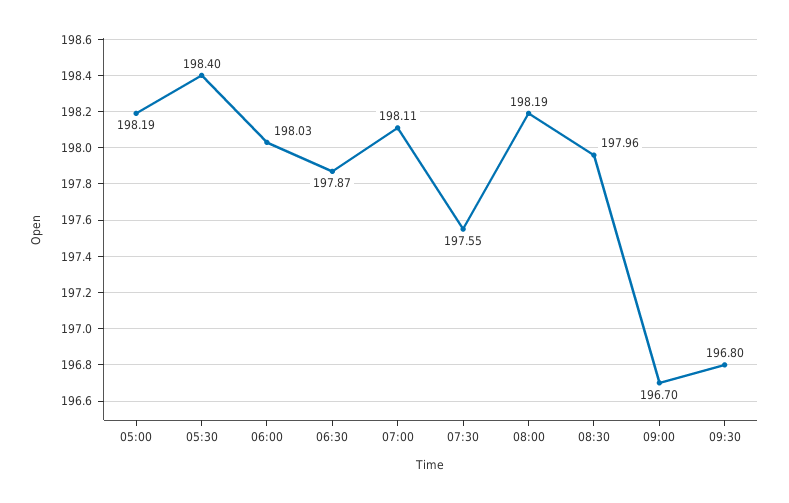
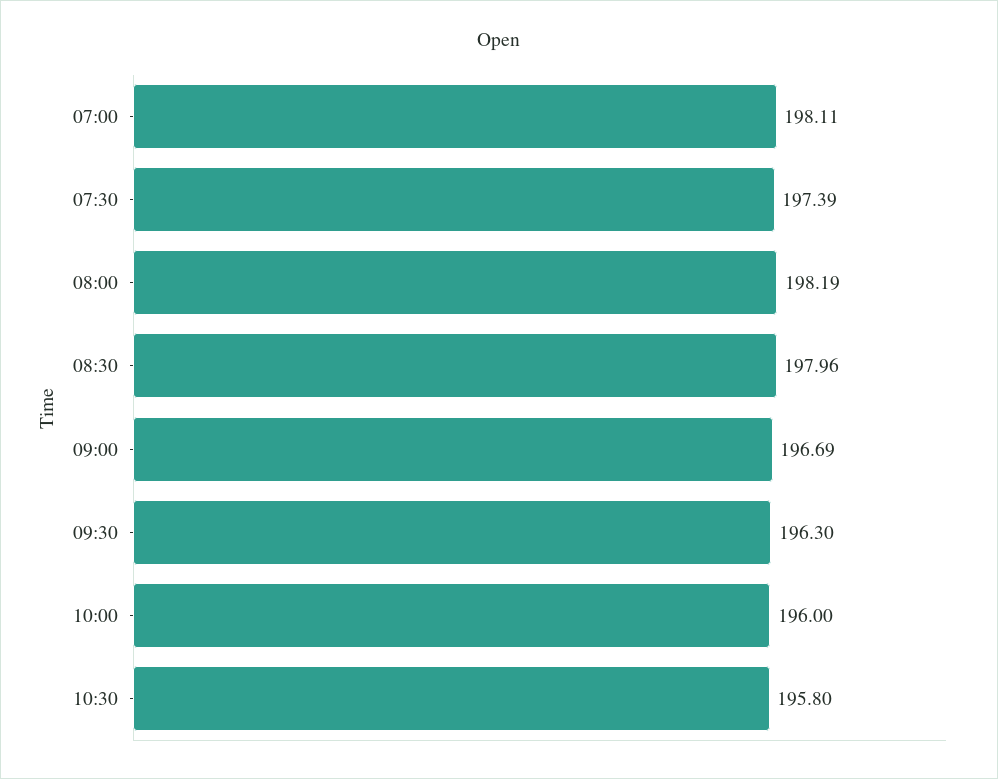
05:00: 198.19 -> none
05:30: 198.4 -> none
06:00: 198.03 -> none
06:30: 197.87 -> none
07:30: 197.55 -> 197.39
09:00: 196.7 -> 196.69
09:30: 196.8 -> 196.3
10:00: none -> 196
10:30: none -> 195.8

